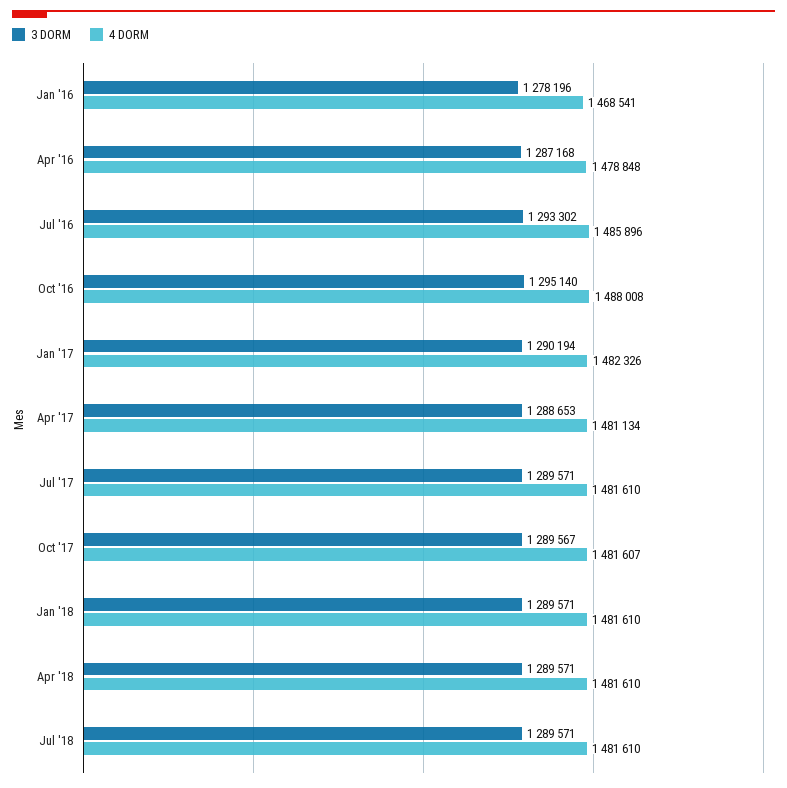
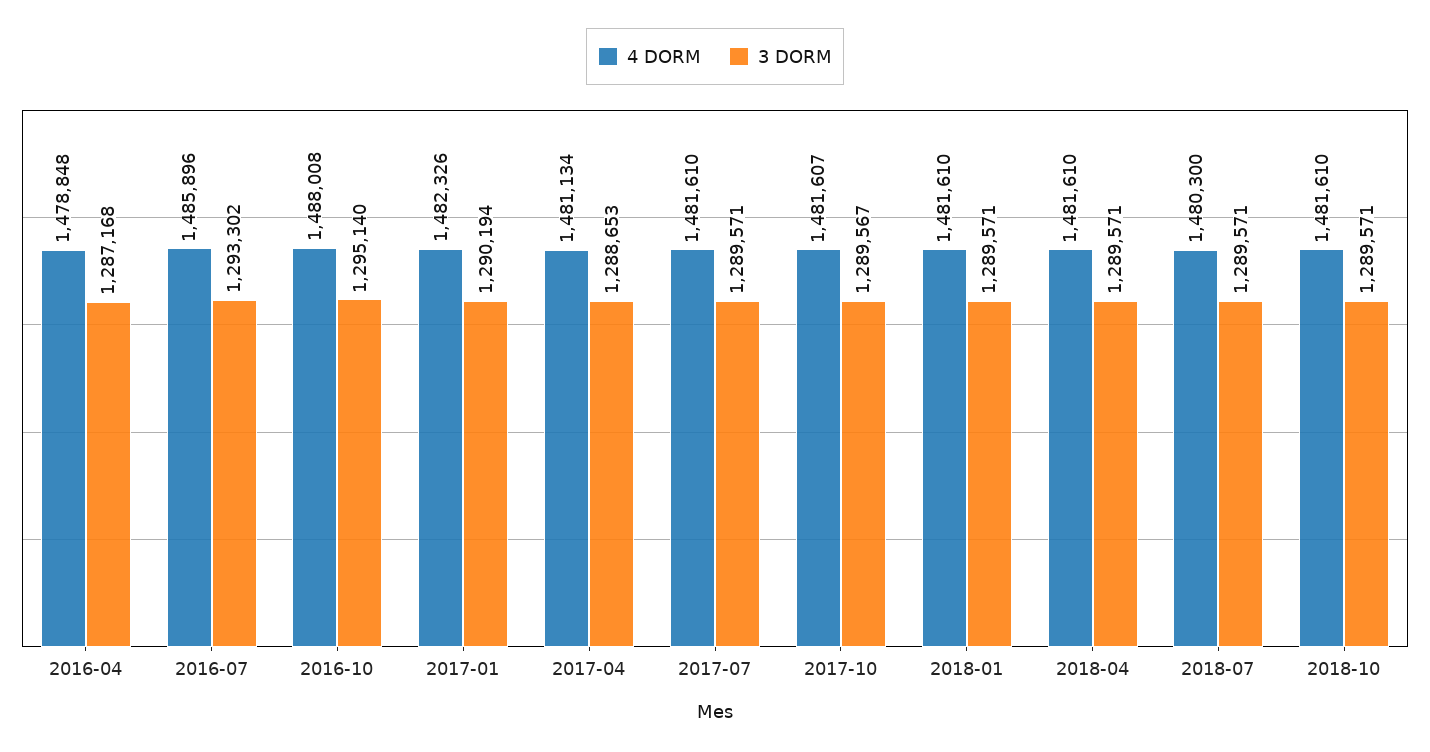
3 DORM, Jan '16: 1278196 -> none
4 DORM, Jan '16: 1468541 -> none
4 DORM, Jul '18: 1481610 -> 1480300
4 DORM, 2018-10: none -> 1481610
3 DORM, 2018-10: none -> 1289571

